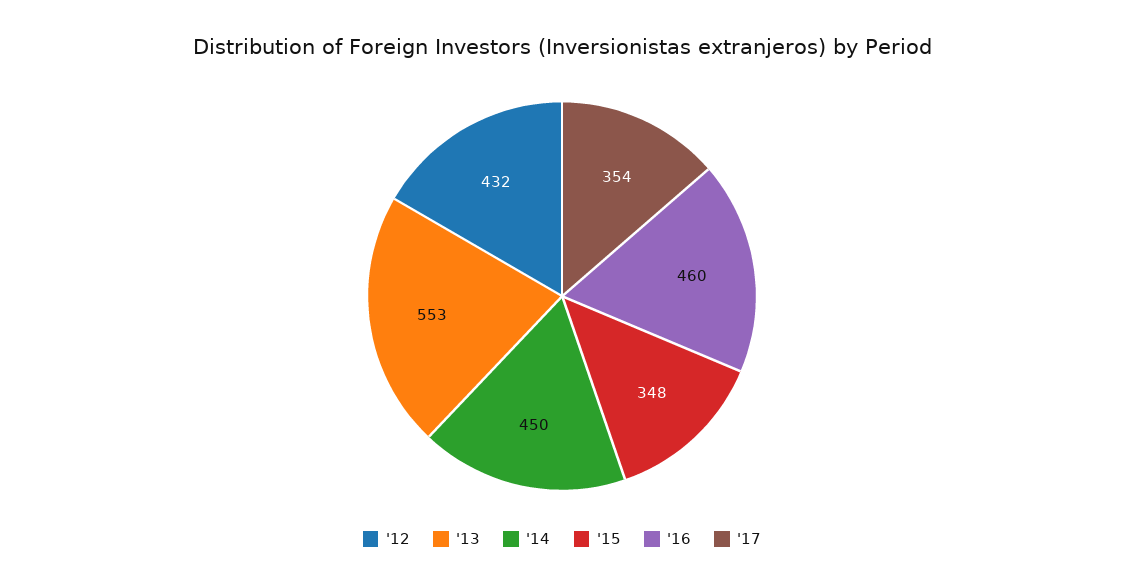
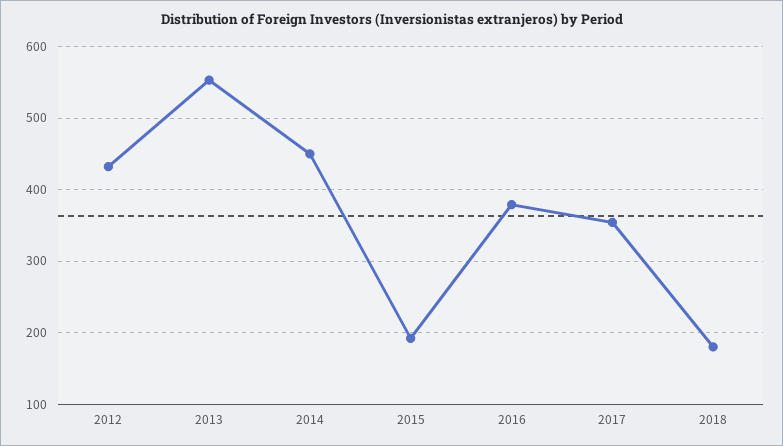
'15: 348 -> 190
'16: 460 -> 380
2018: none -> 180

